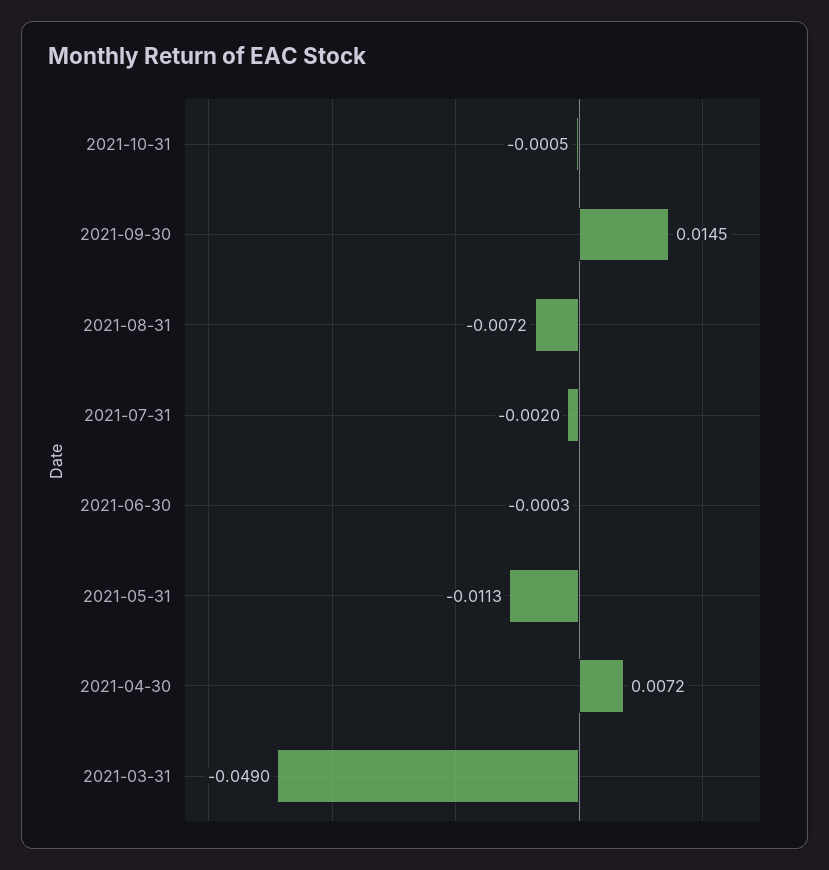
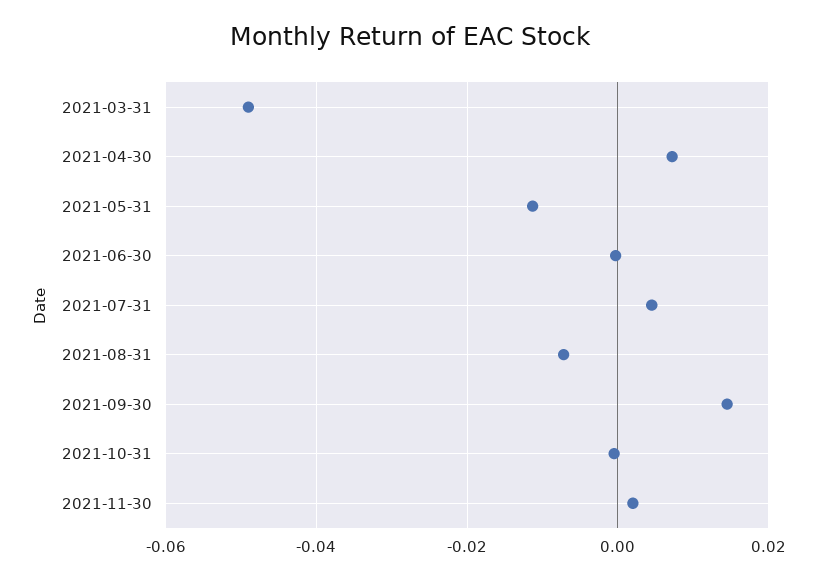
2021-07-31: -0.002 -> 0.004
2021-11-30: none -> 0.002

